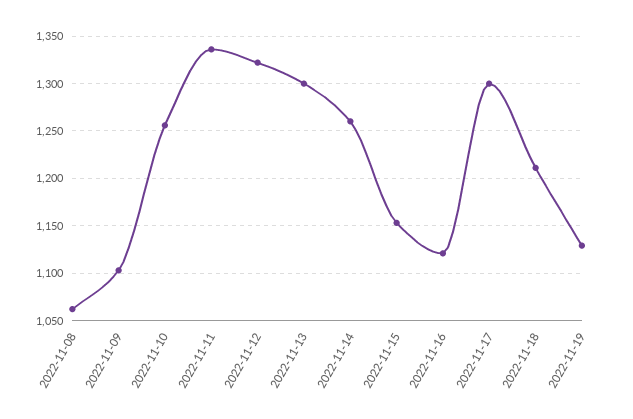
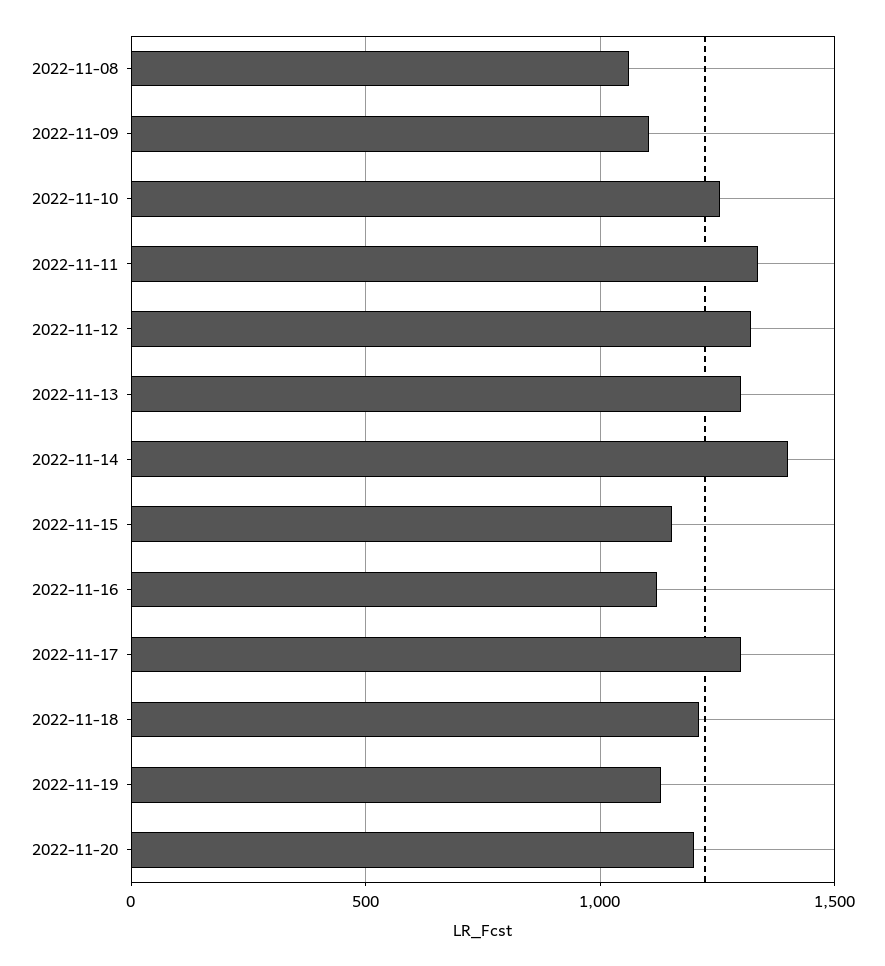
2022-11-14: 1260 -> 1400
2022-11-20: none -> 1200

